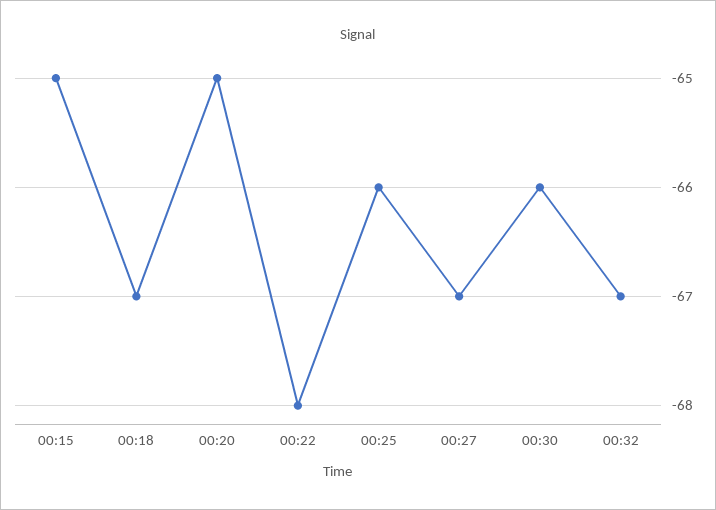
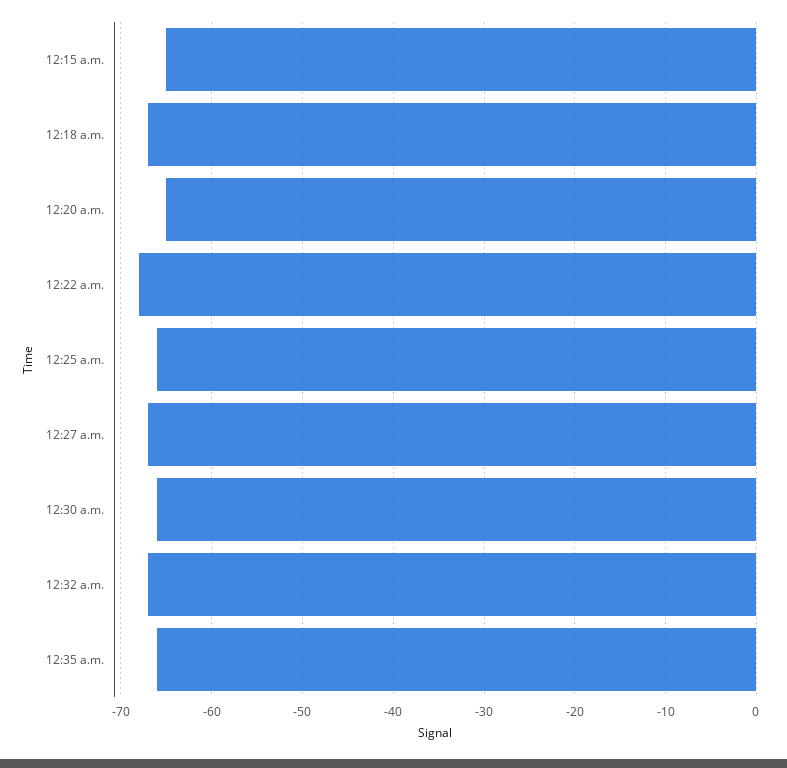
12:35 a.m.: none -> -66

